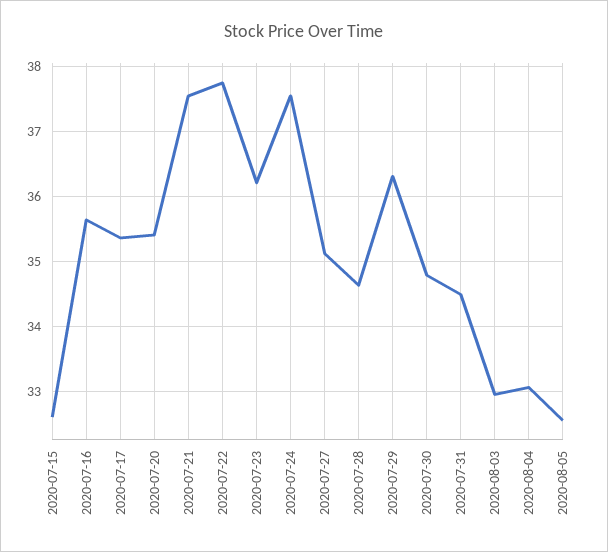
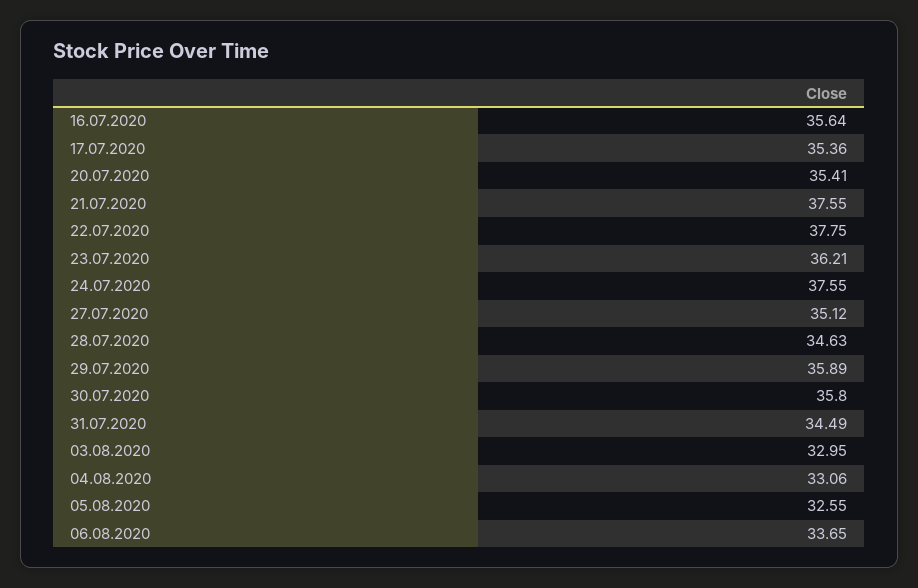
2020-07-15: 32.6 -> none
2020-07-29: 36.3 -> 35.89
2020-07-30: 34.8 -> 35.8
06.08.2020: none -> 33.65

